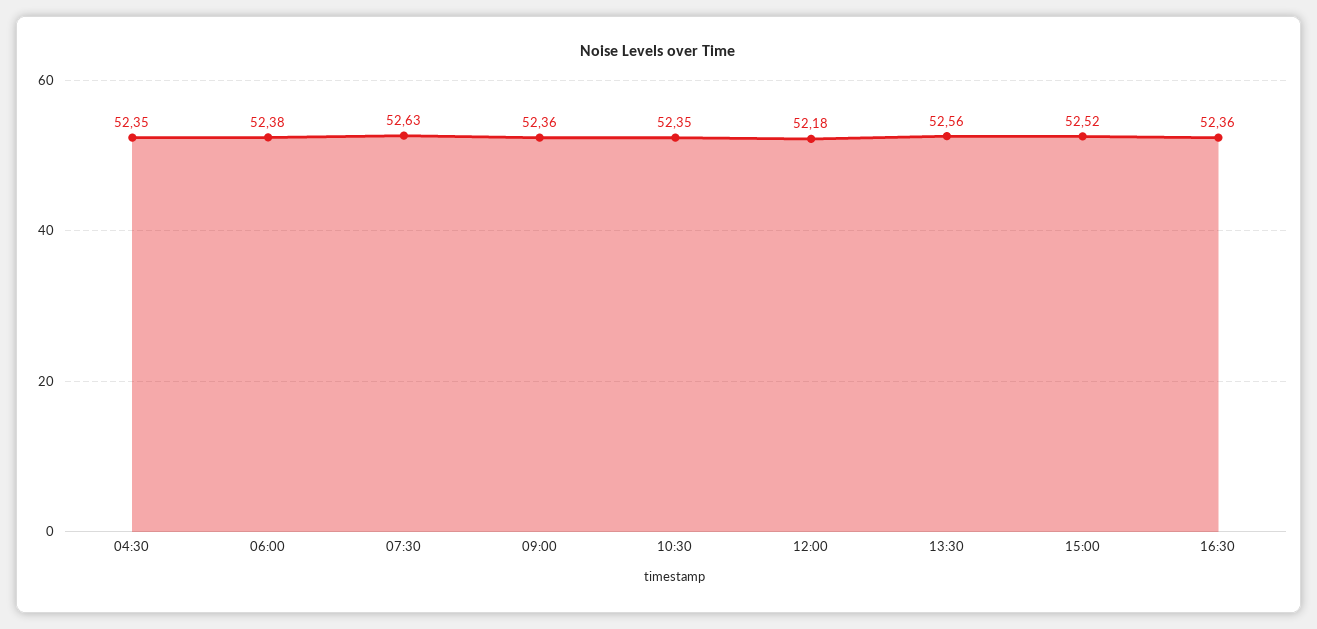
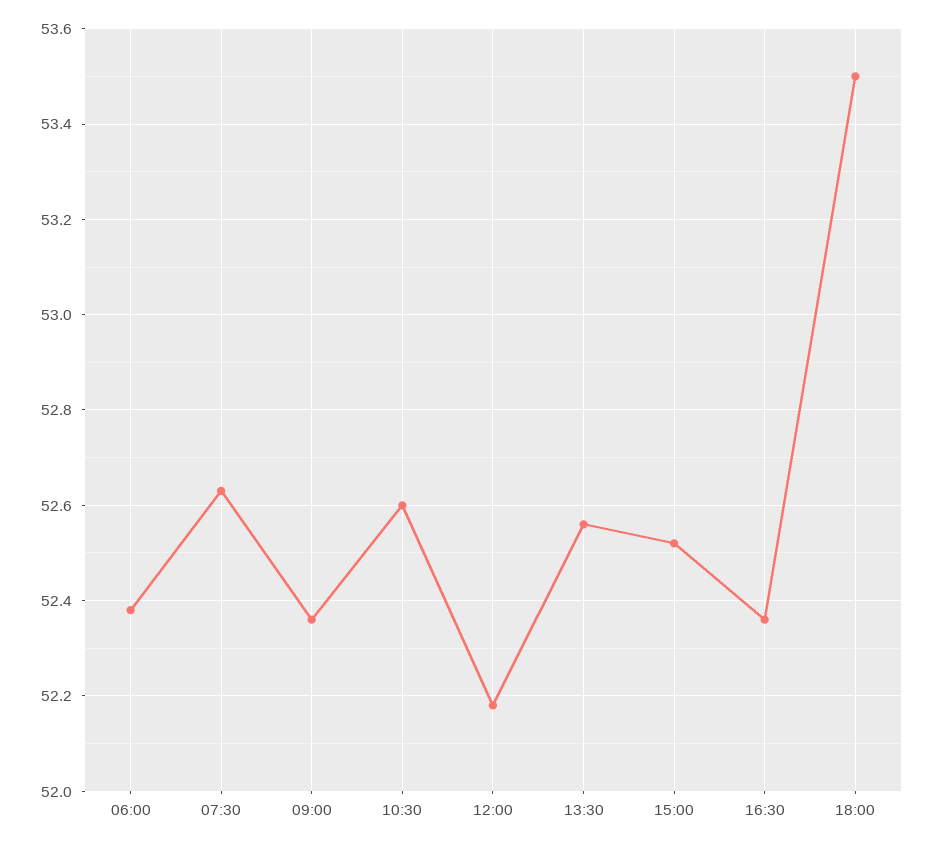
04:30: 52.35 -> none
10:30: 52.35 -> 52.6
18:00: none -> 53.5

